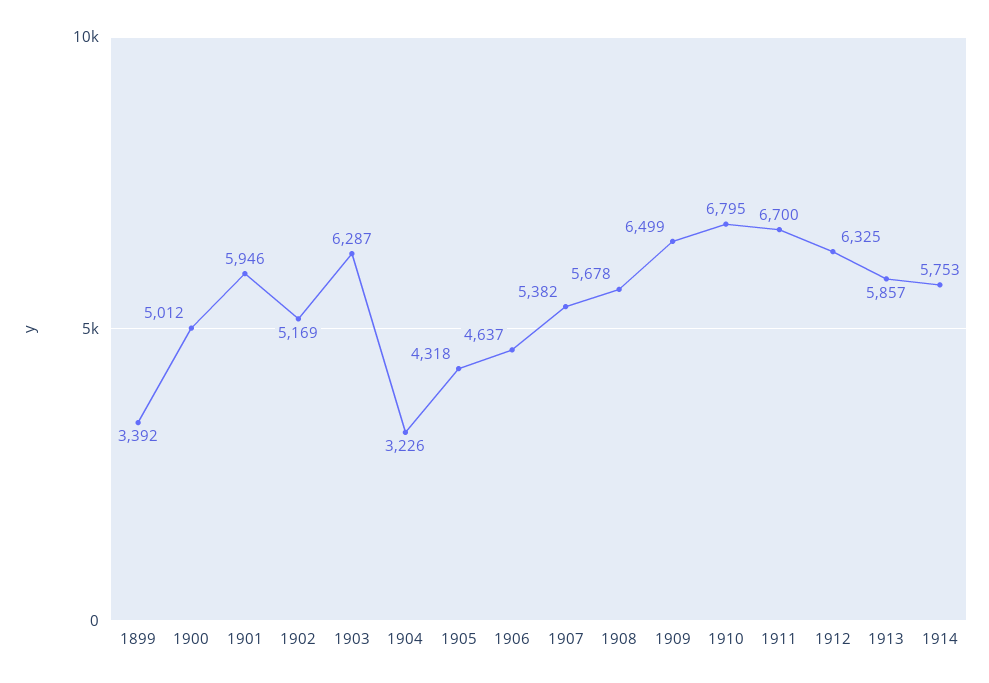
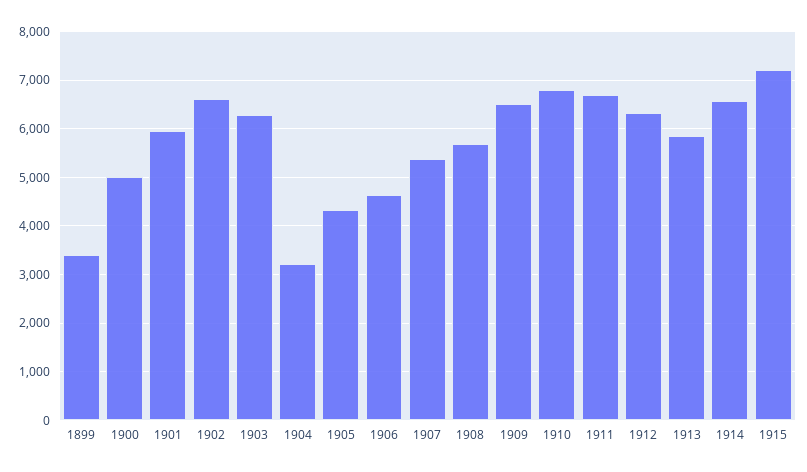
1902: 5169 -> 6600
1914: 5753 -> 6600
1915: none -> 7200

